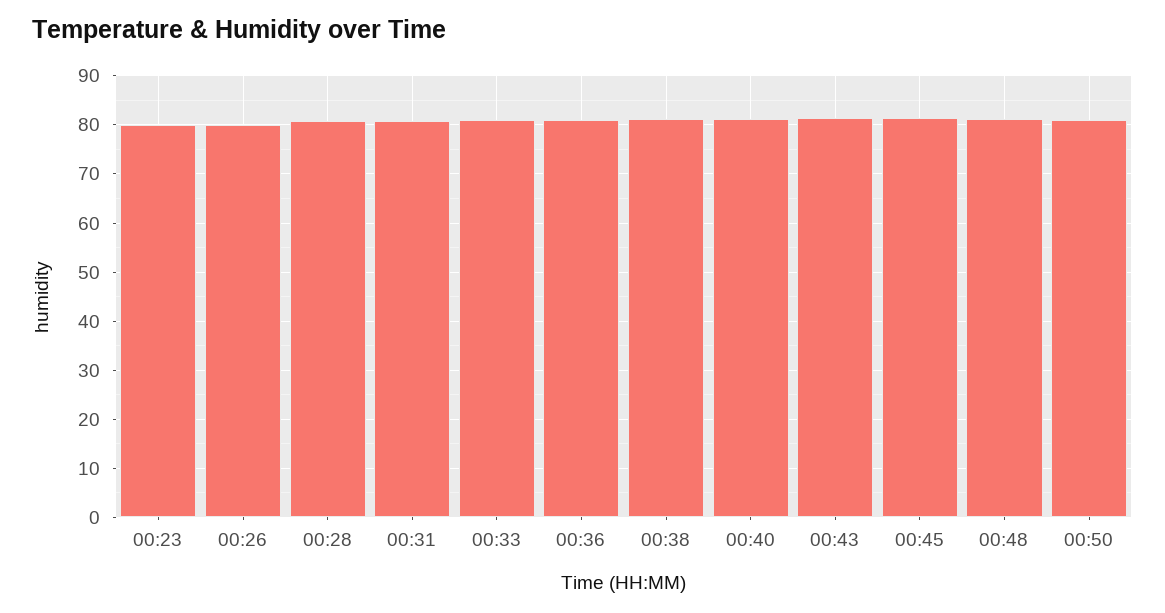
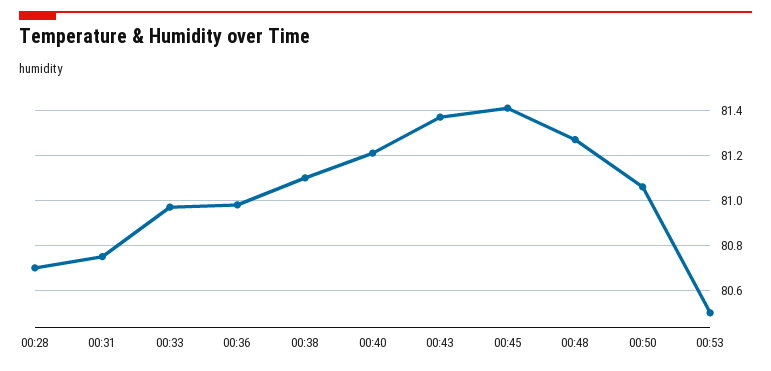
00:23: 80 -> none
00:26: 80 -> none
00:53: none -> 80.5

